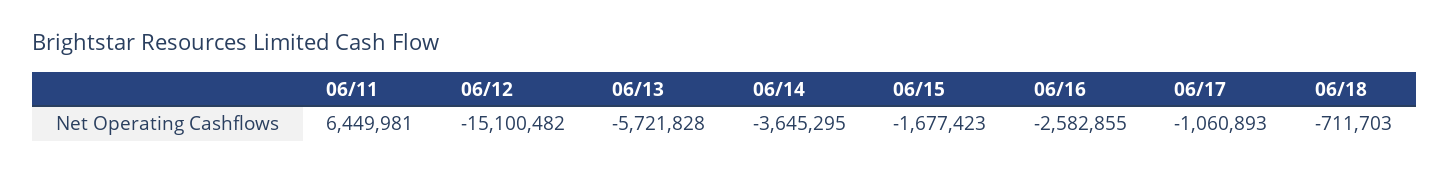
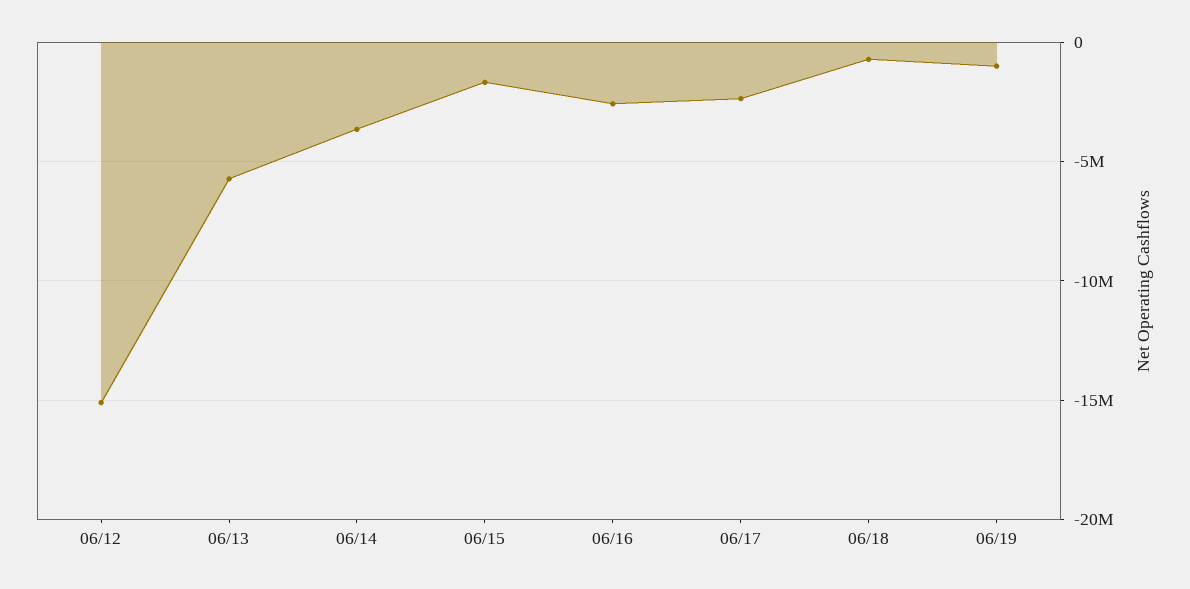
06/11: 6449981 -> none
06/17: -1060893 -> -2500000
06/19: none -> -1000000

